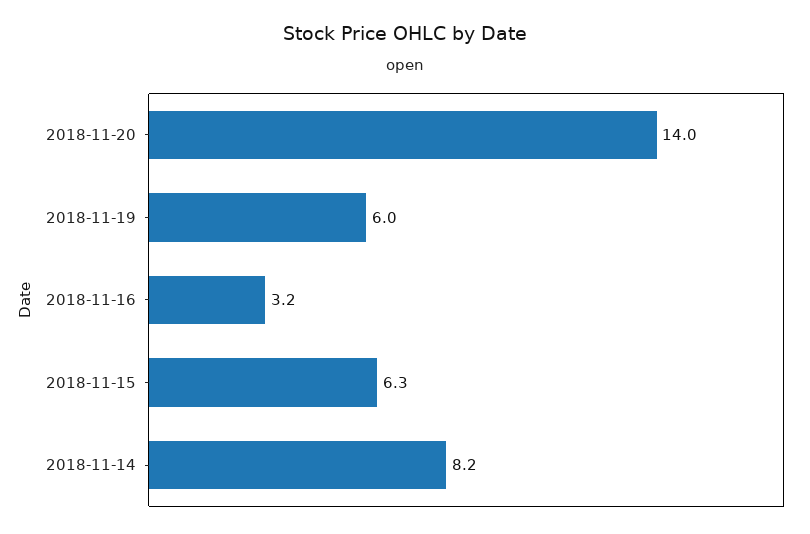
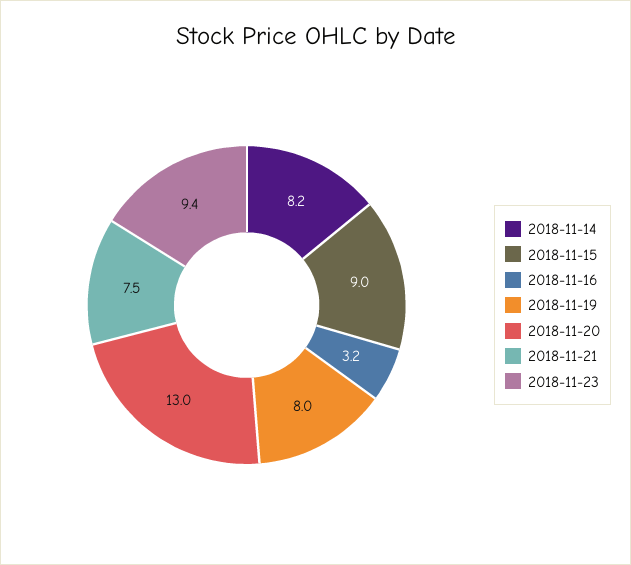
2018-11-20: 14 -> 13
2018-11-19: 6 -> 8
2018-11-15: 6.3 -> 9
2018-11-21: none -> 7.5
2018-11-23: none -> 9.4

